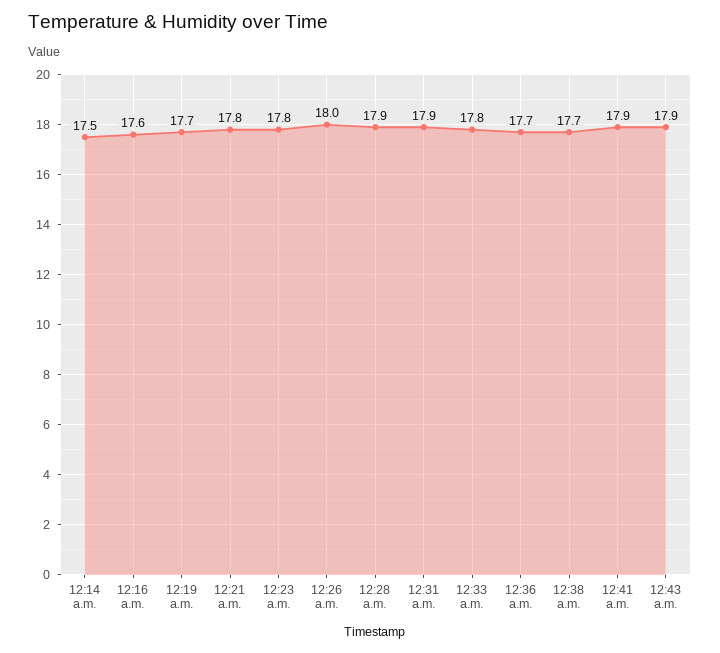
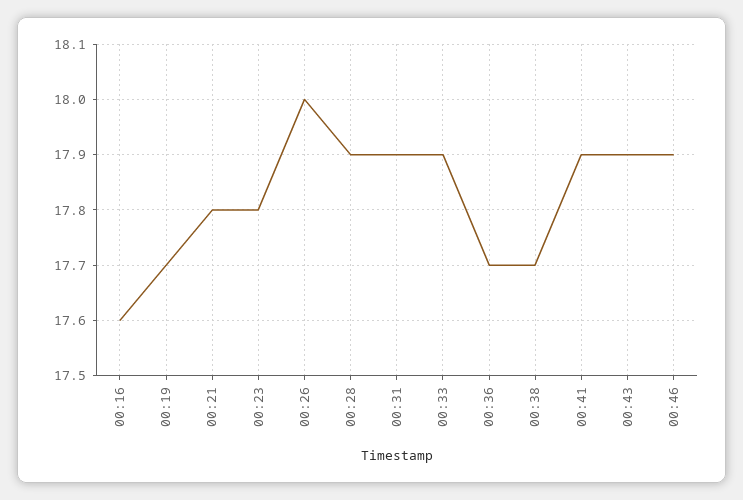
12:14 a.m.: 17.5 -> none
12:33 a.m.: 17.8 -> 17.9
00:46: none -> 17.9

